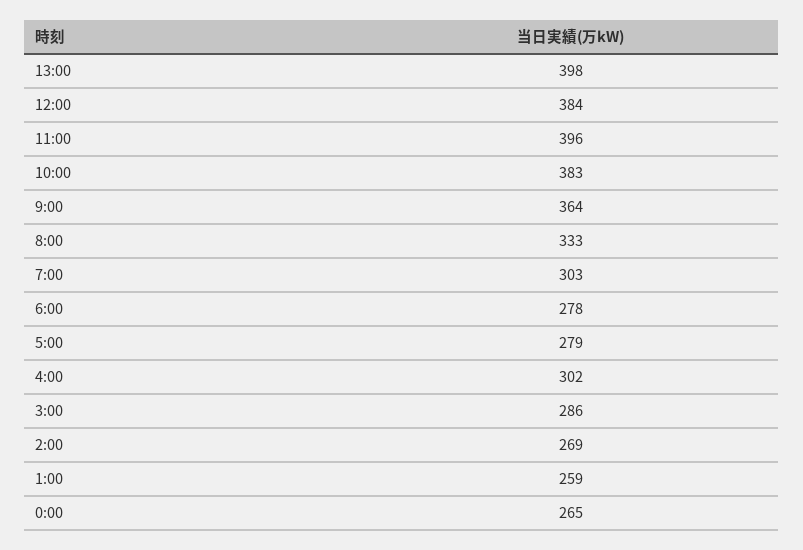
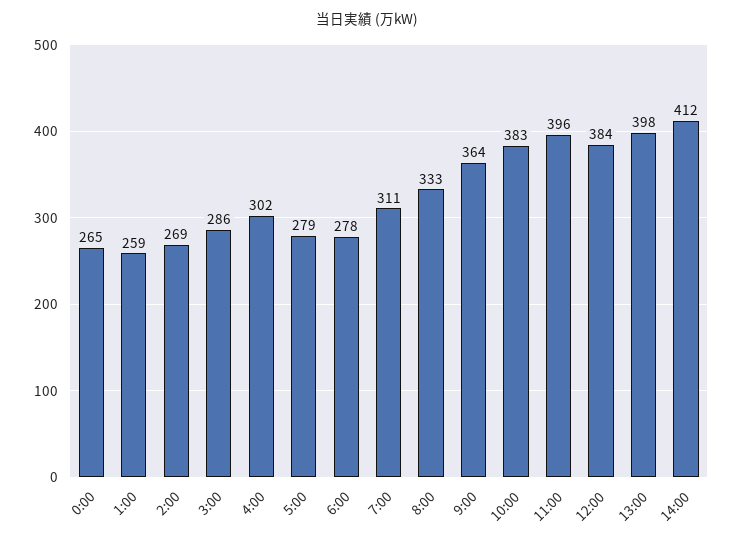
7:00: 303 -> 311
14:00: none -> 412

